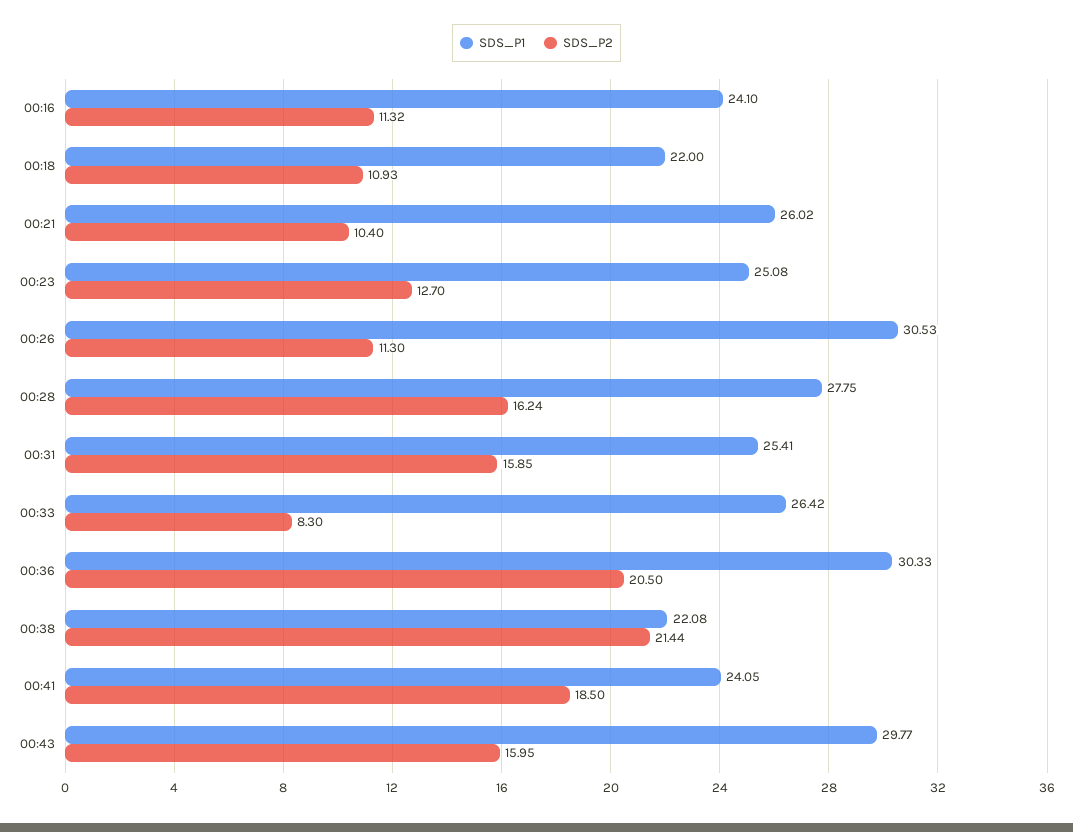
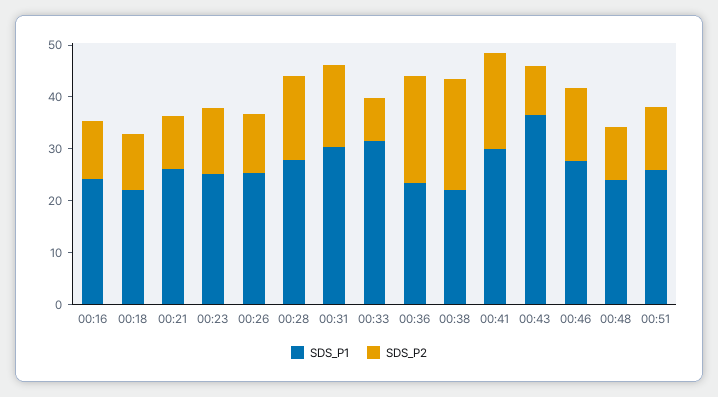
SDS_P1, 00:26: 30.53 -> 26
SDS_P1, 00:31: 25.41 -> 30
SDS_P1, 00:33: 26.42 -> 32
SDS_P1, 00:36: 30.33 -> 24
SDS_P1, 00:41: 24.05 -> 30
SDS_P1, 00:43: 29.77 -> 36
SDS_P2, 00:43: 15.95 -> 10
SDS_P1, 00:46: none -> 28
SDS_P2, 00:46: none -> 14
SDS_P1, 00:48: none -> 24
SDS_P2, 00:48: none -> 10
SDS_P1, 00:51: none -> 26
SDS_P2, 00:51: none -> 12

